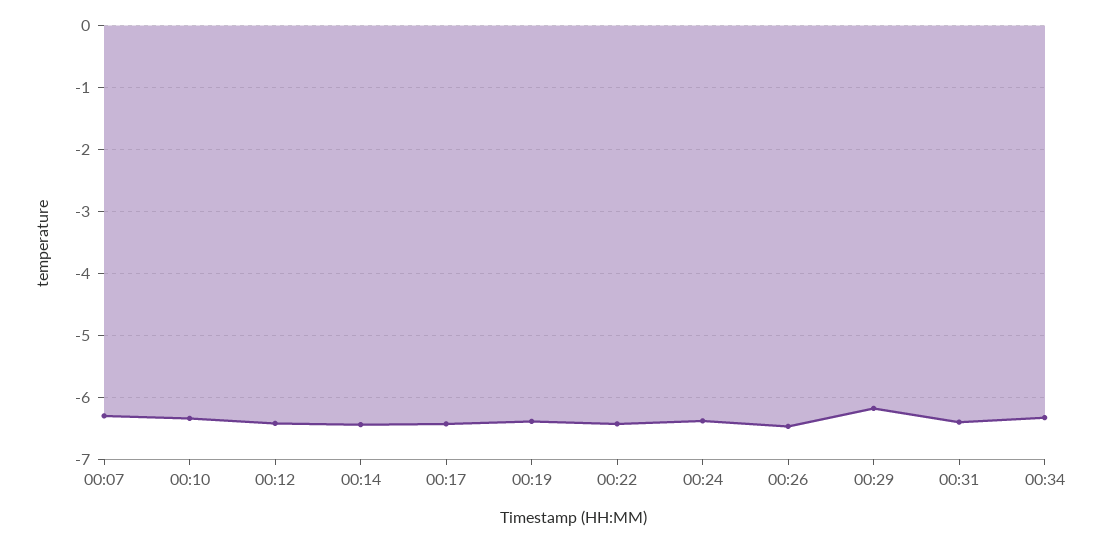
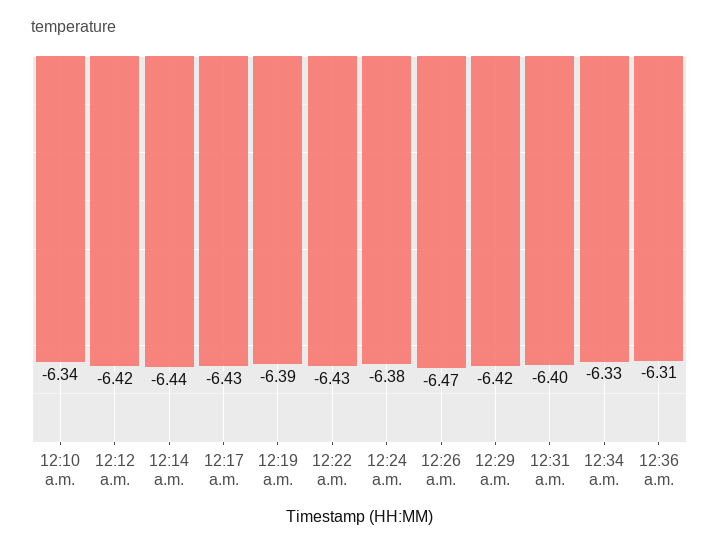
00:07: -6.3 -> none
00:29: -6.2 -> -6.42
12:36 a.m.: none -> -6.31

